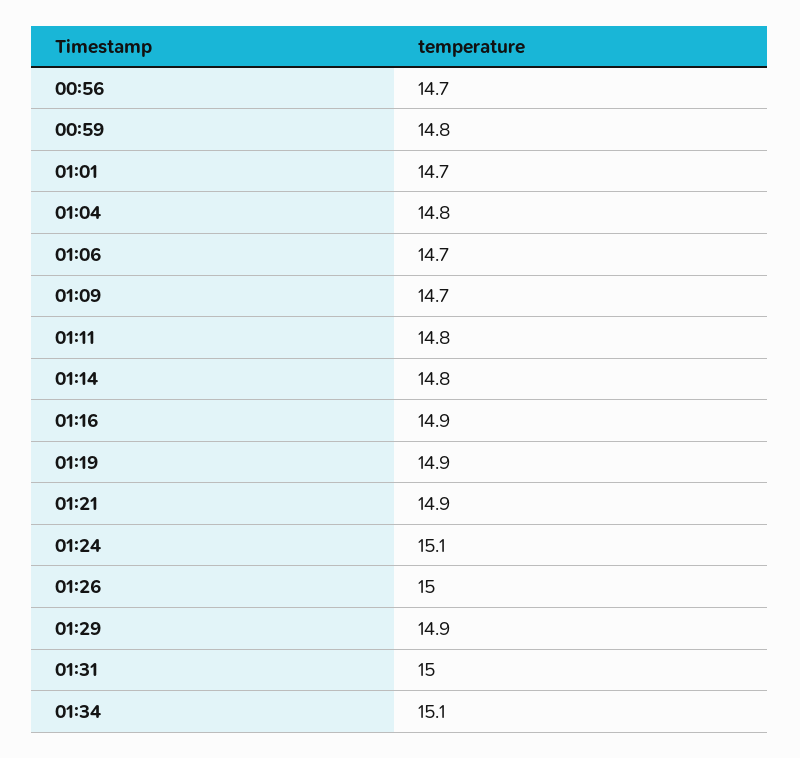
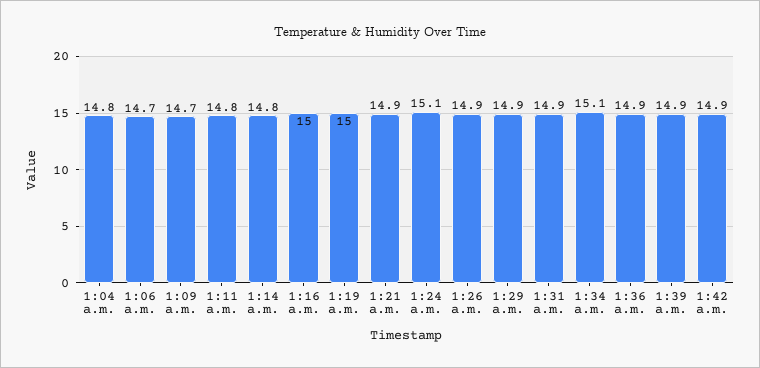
00:56: 14.7 -> none
00:59: 14.8 -> none
01:01: 14.7 -> none
01:16: 14.9 -> 15
01:19: 14.9 -> 15
01:26: 15 -> 14.9
01:31: 15 -> 14.9
1:36 a.m.: none -> 14.9
1:39 a.m.: none -> 14.9
1:42 a.m.: none -> 14.9

